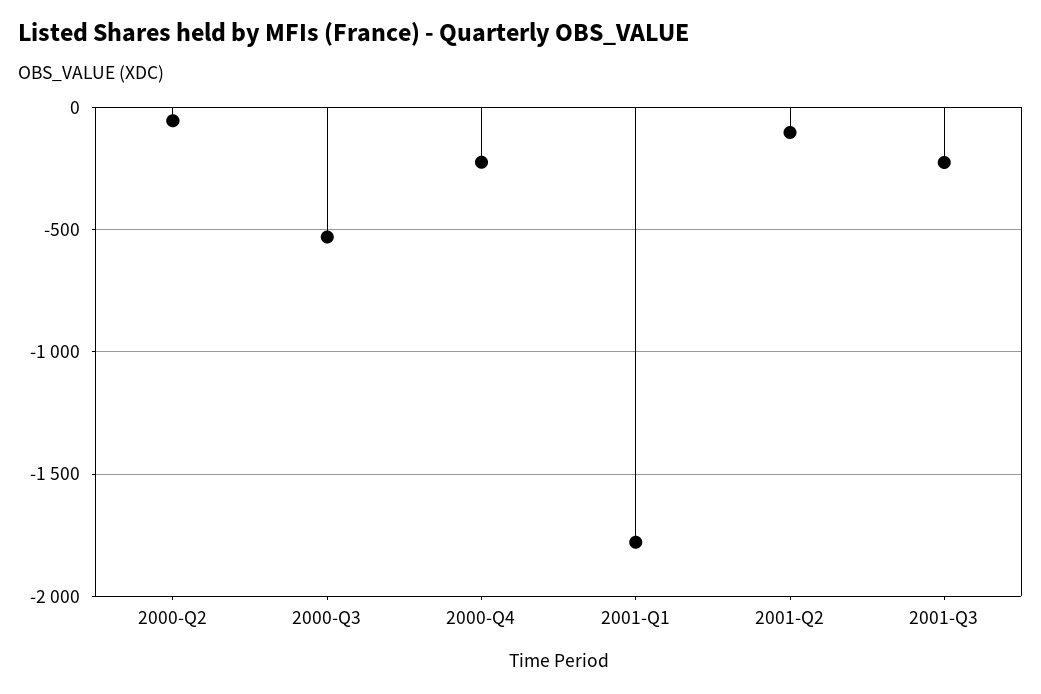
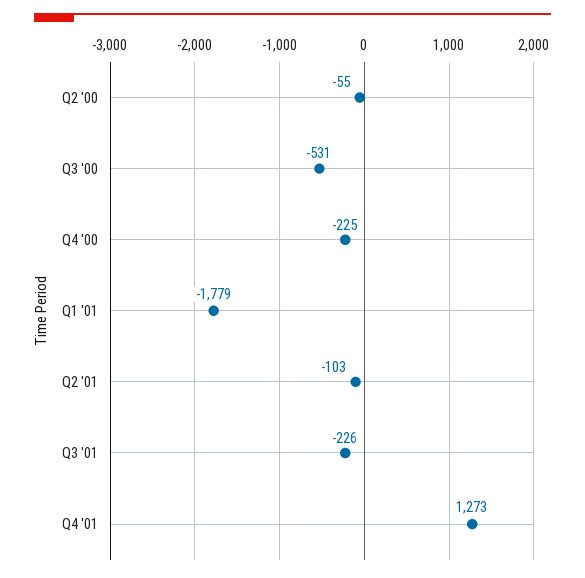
Q4 '01: none -> 1273

